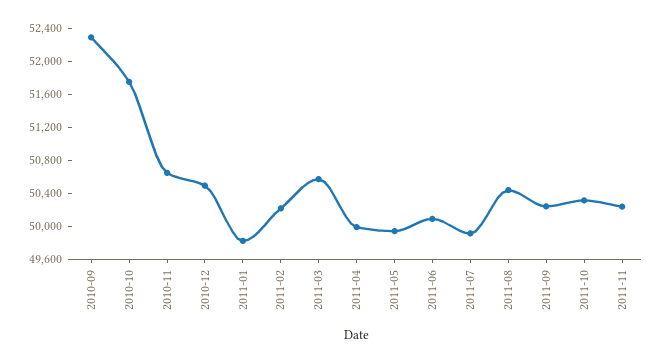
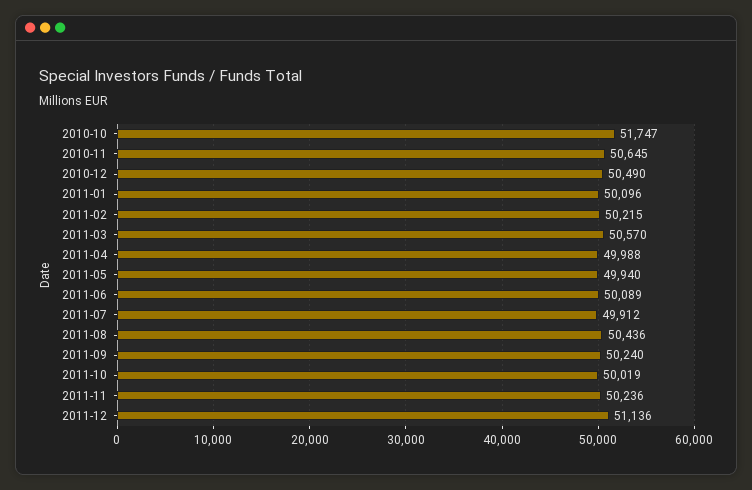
2010-09: 52300 -> none
2011-01: 49800 -> 50096
2011-10: 50300 -> 50019
2011-12: none -> 51136

